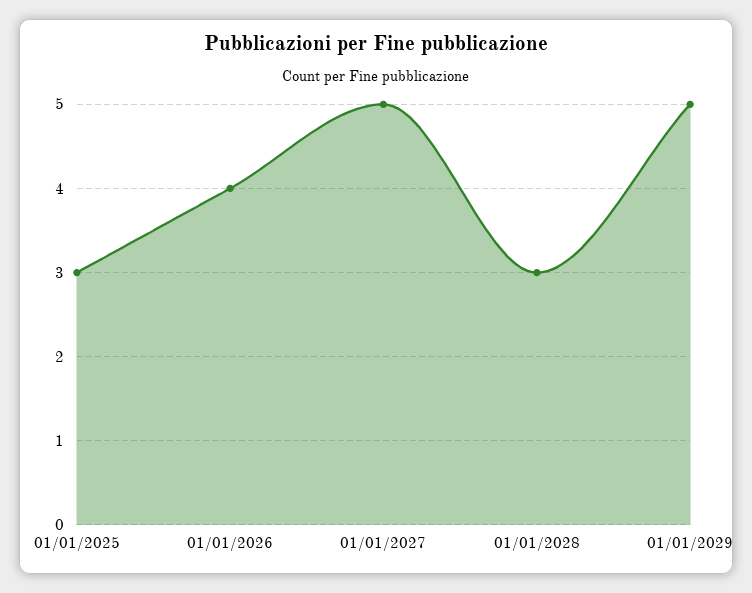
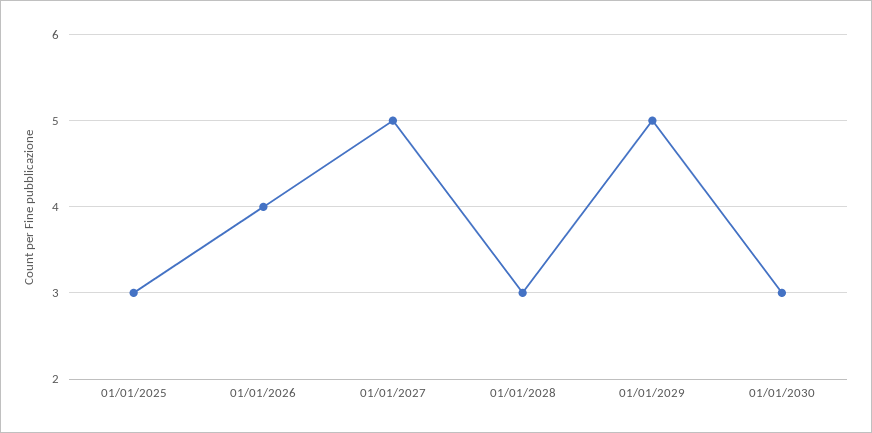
01/01/2030: none -> 3

